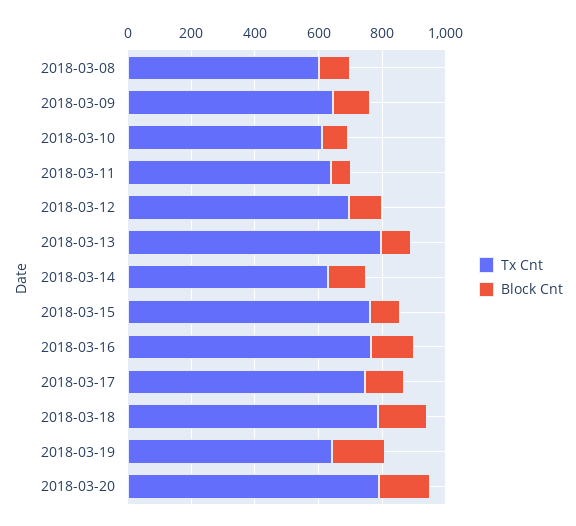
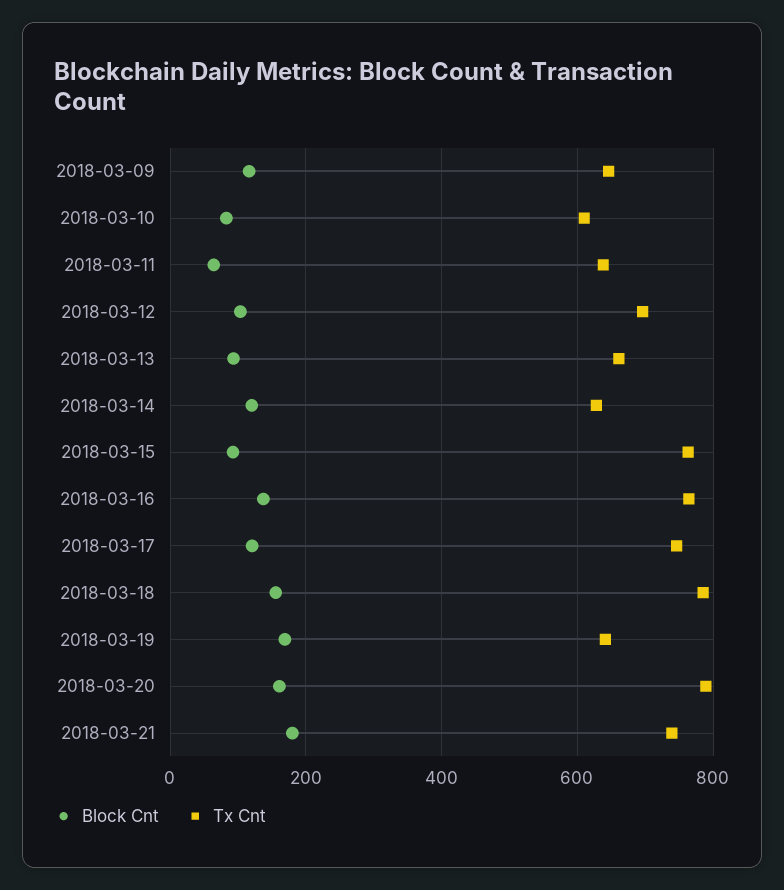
Tx Cnt, 2018-03-08: 600 -> none
Block Cnt, 2018-03-08: 100 -> none
Tx Cnt, 2018-03-13: 800 -> 660
Block Cnt, 2018-03-21: none -> 180
Tx Cnt, 2018-03-21: none -> 740

